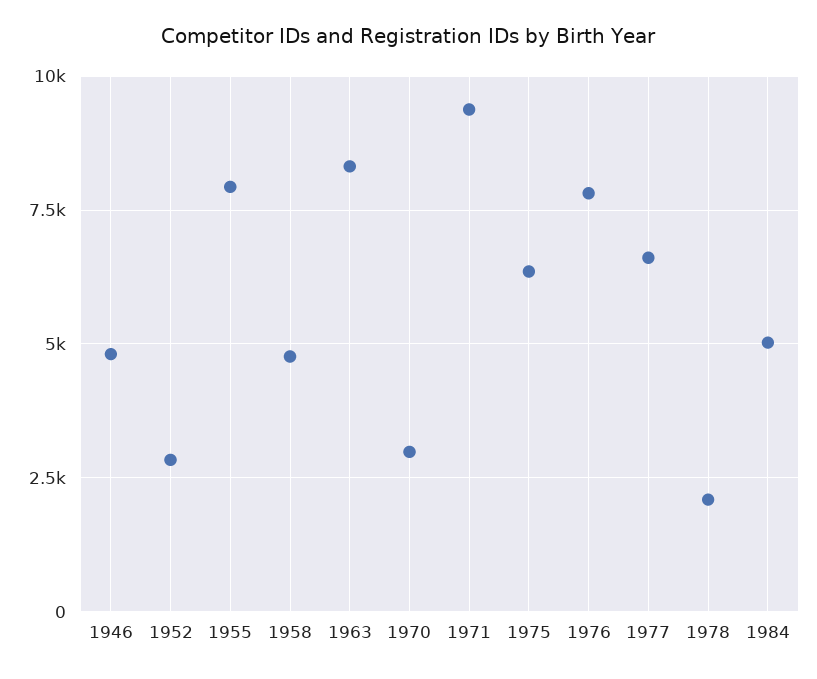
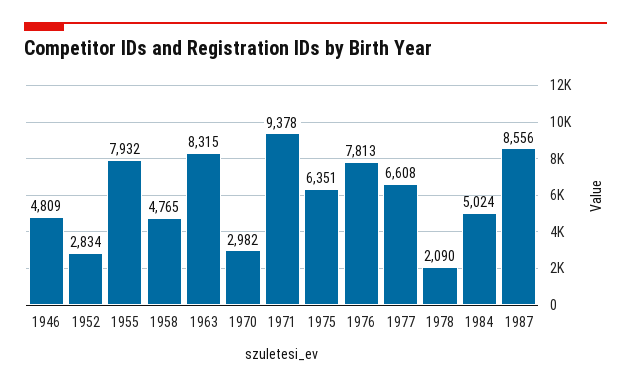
1987: none -> 8556

